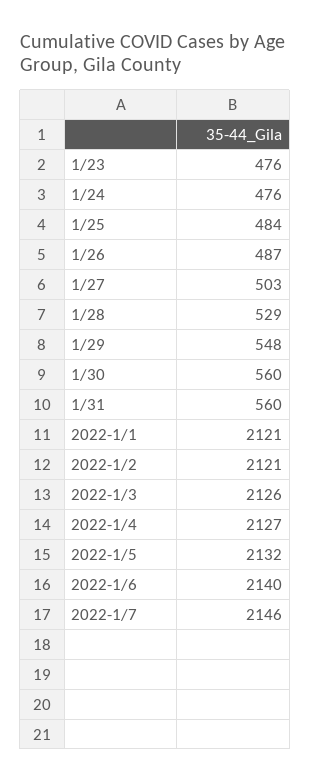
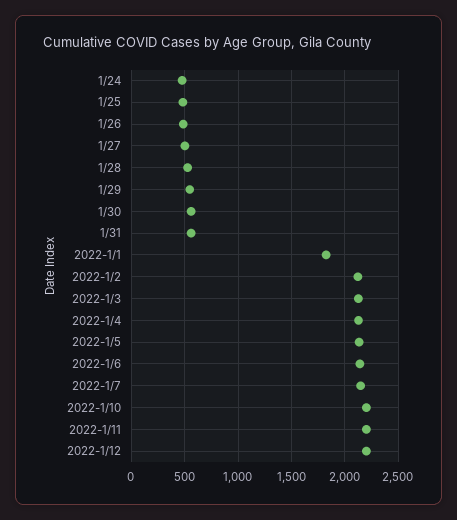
1/23: 476 -> none
2022-1/1: 2121 -> 1800
2022-1/10: none -> 2200
2022-1/11: none -> 2200
2022-1/12: none -> 2200

